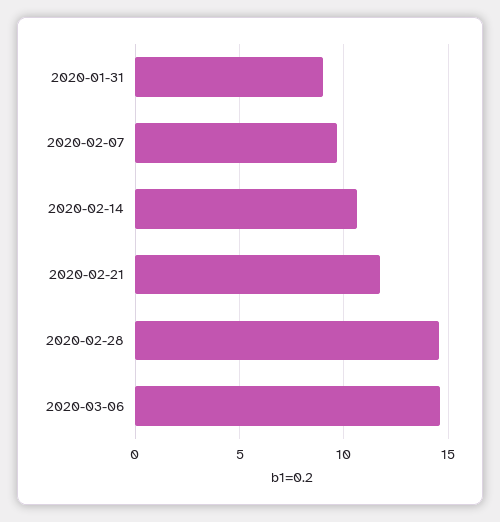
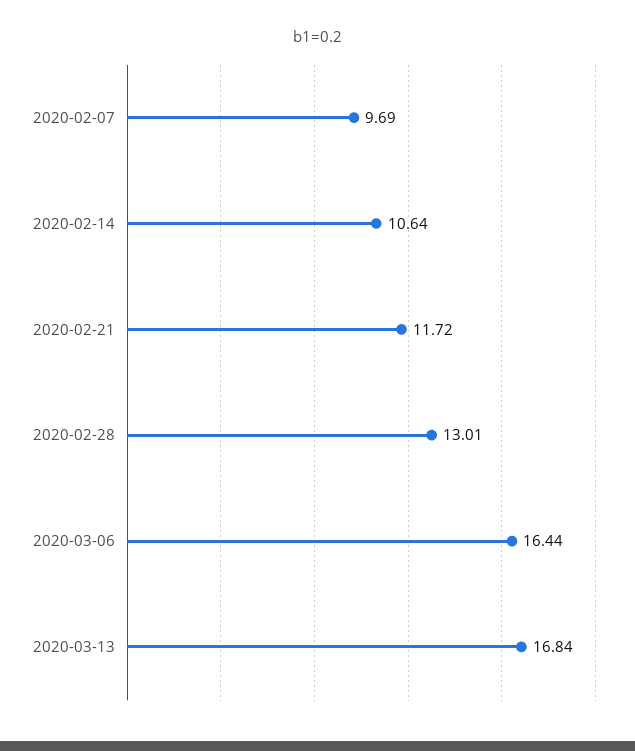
2020-01-31: 9 -> none
2020-02-28: 14.5 -> 13.01
2020-03-06: 14.5 -> 16.44
2020-03-13: none -> 16.84

